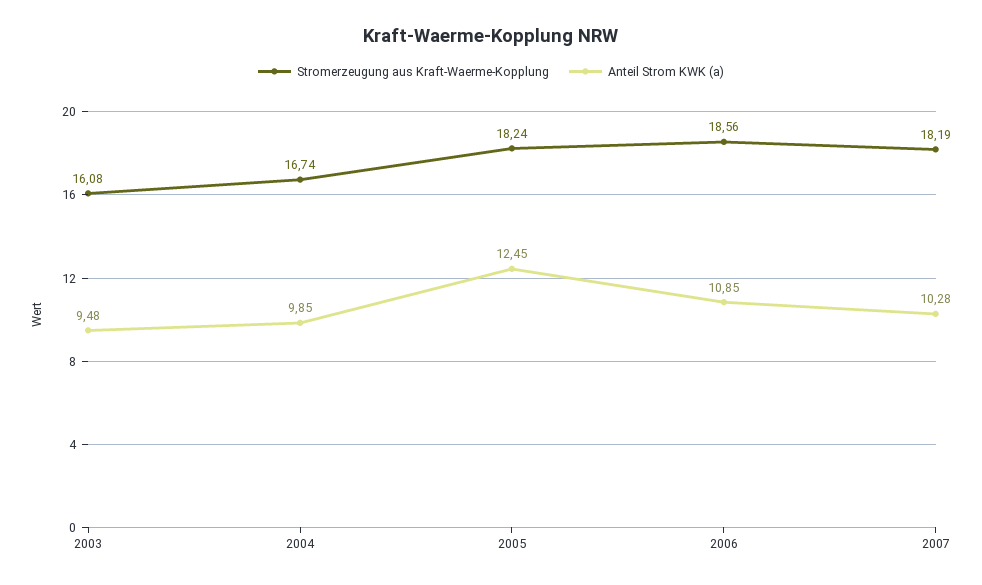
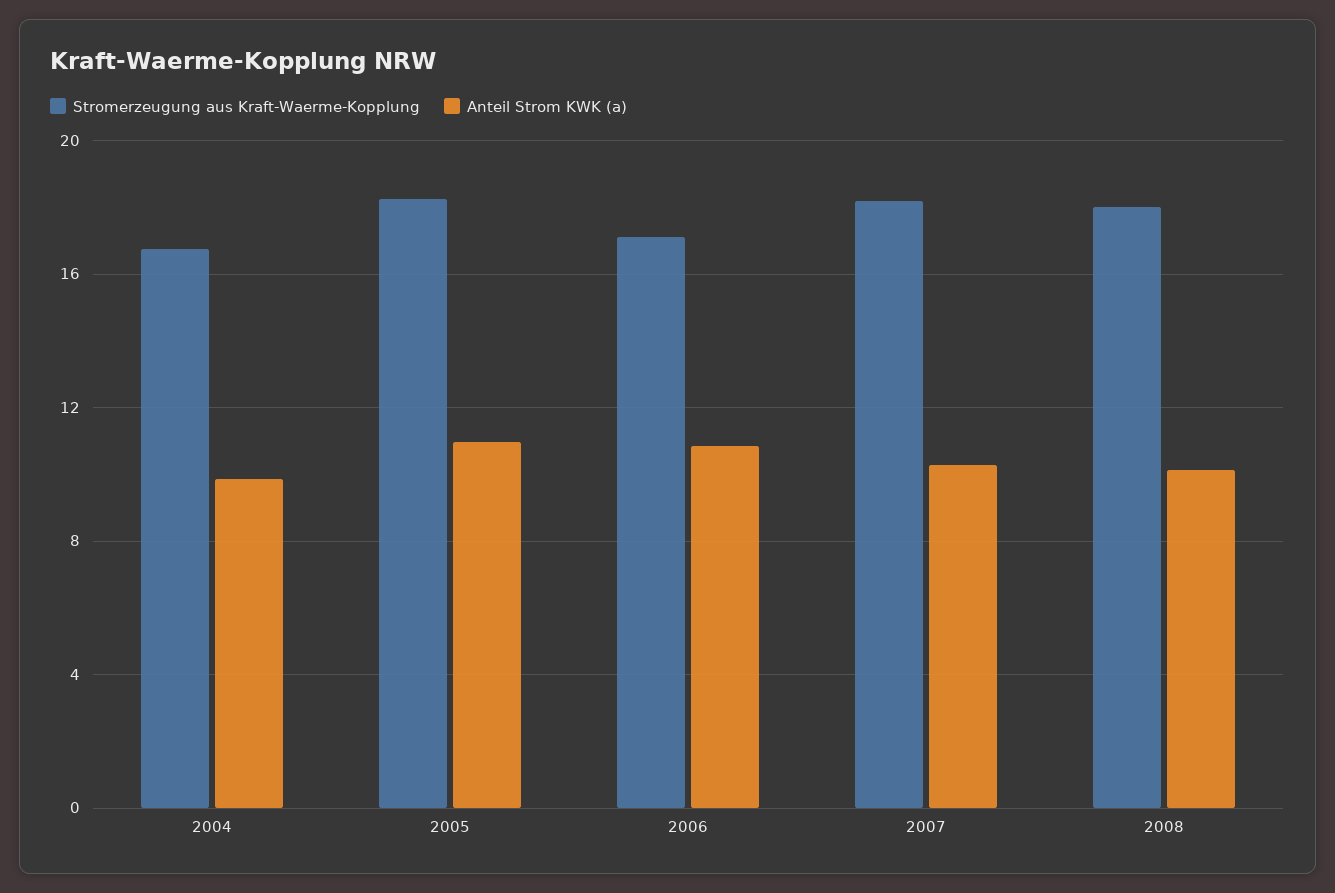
Stromerzeugung aus Kraft-Waerme-Kopplung, 2003: 16.08 -> none
Anteil Strom KWK (a), 2003: 9.48 -> none
Anteil Strom KWK (a), 2005: 12.45 -> 11
Stromerzeugung aus Kraft-Waerme-Kopplung, 2006: 18.56 -> 17
Stromerzeugung aus Kraft-Waerme-Kopplung, 2008: none -> 18
Anteil Strom KWK (a), 2008: none -> 10

